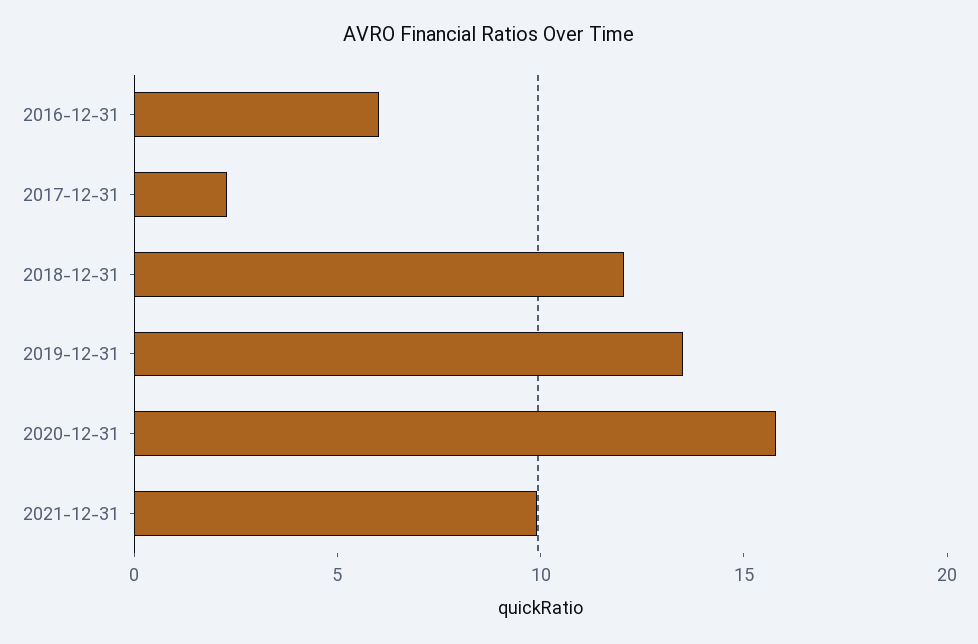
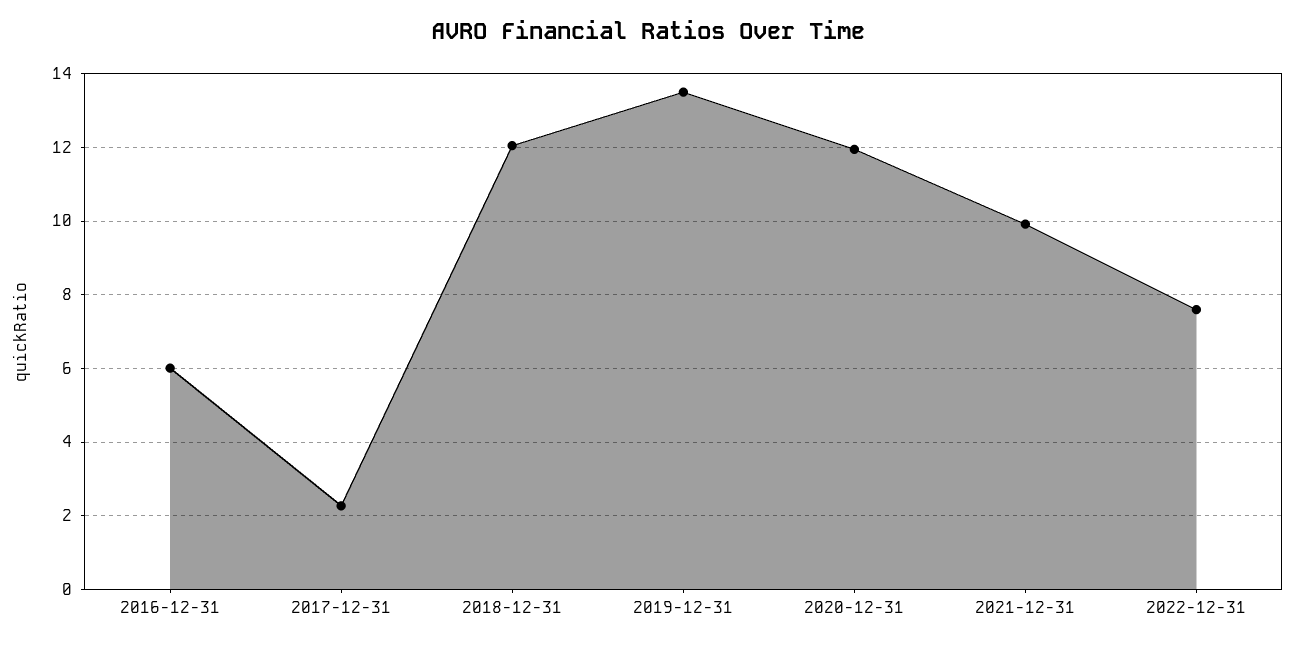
2020-12-31: 16 -> 12
2022-12-31: none -> 7.6

